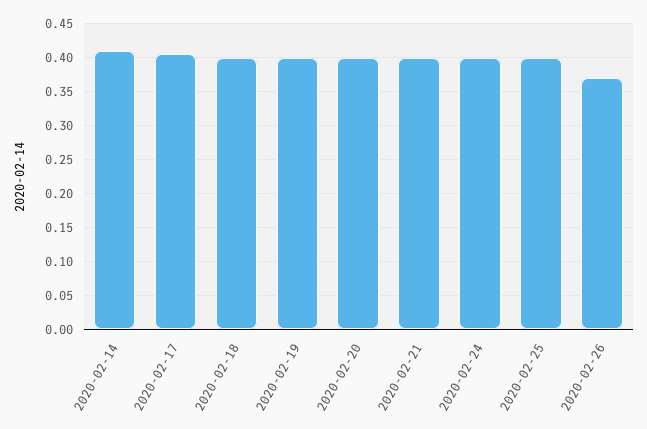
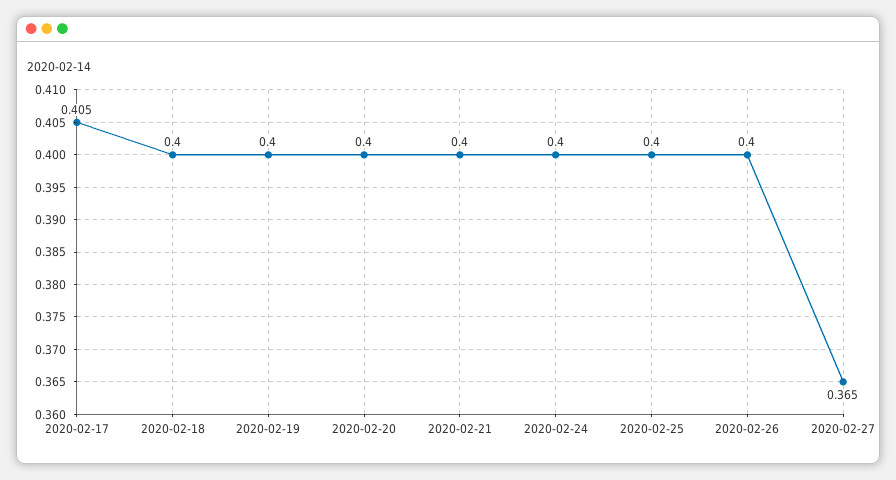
2020-02-14: 0.41 -> none
2020-02-26: 0.37 -> 0.4
2020-02-27: none -> 0.365

